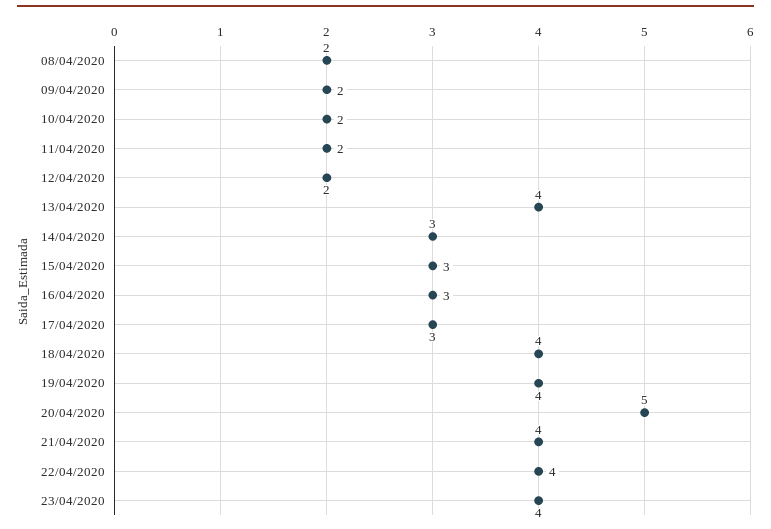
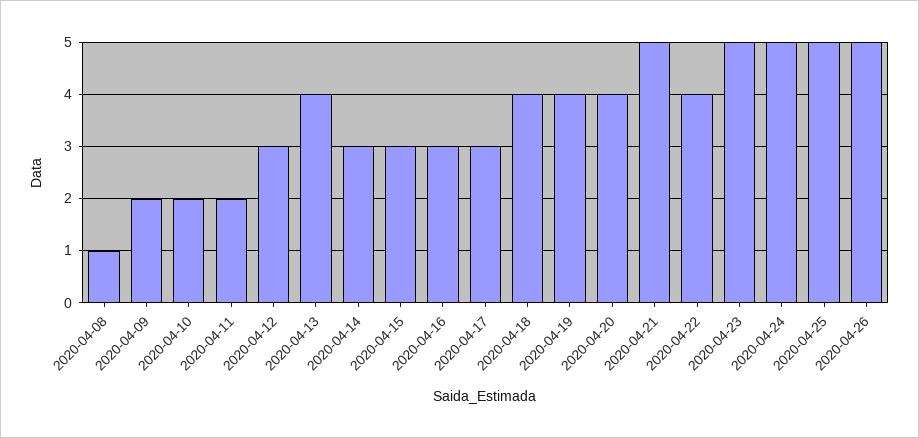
08/04/2020: 2 -> 1
12/04/2020: 2 -> 3
20/04/2020: 5 -> 4
21/04/2020: 4 -> 5
23/04/2020: 4 -> 5
2020-04-24: none -> 5
2020-04-25: none -> 5
2020-04-26: none -> 5

